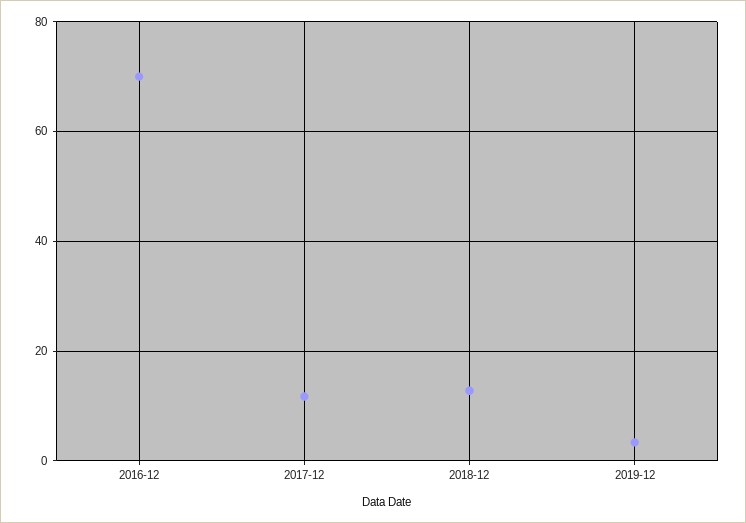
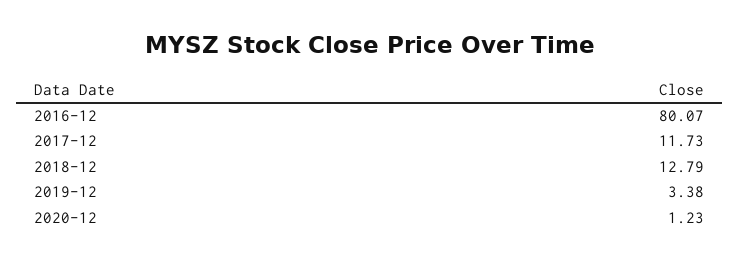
2016-12: 70 -> 80.07
2020-12: none -> 1.23

